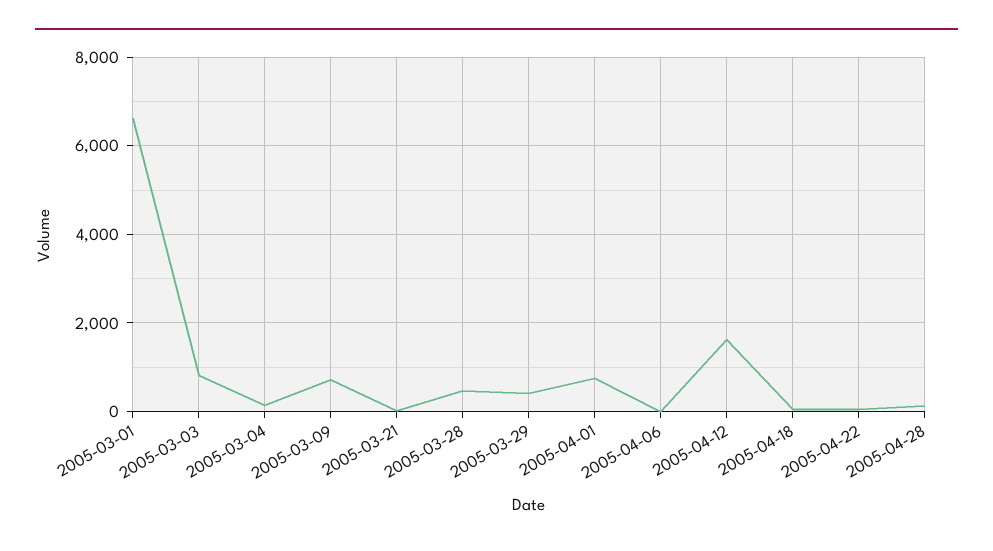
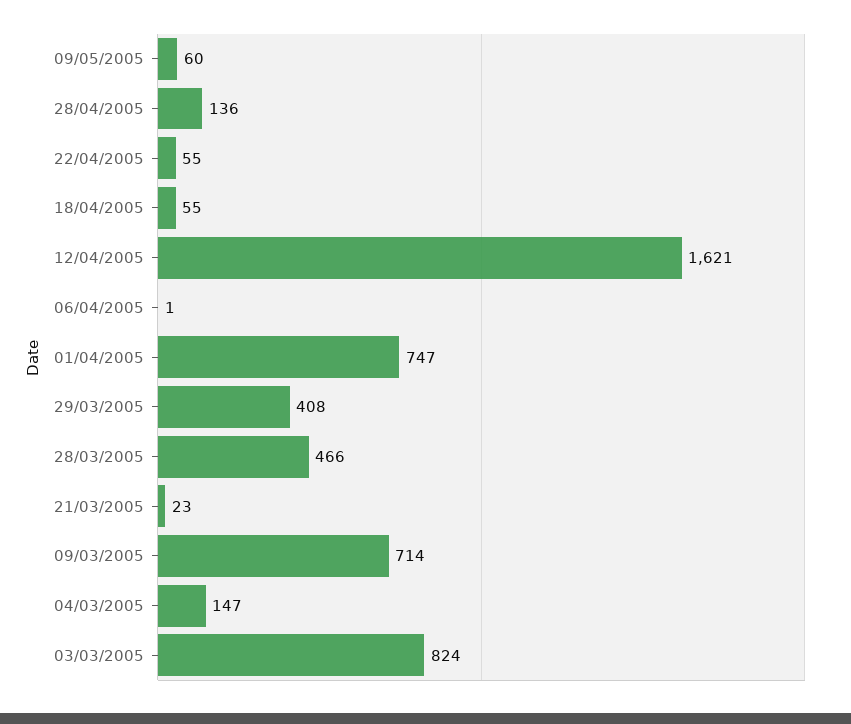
2005-03-01: 6600 -> none
09/05/2005: none -> 60

